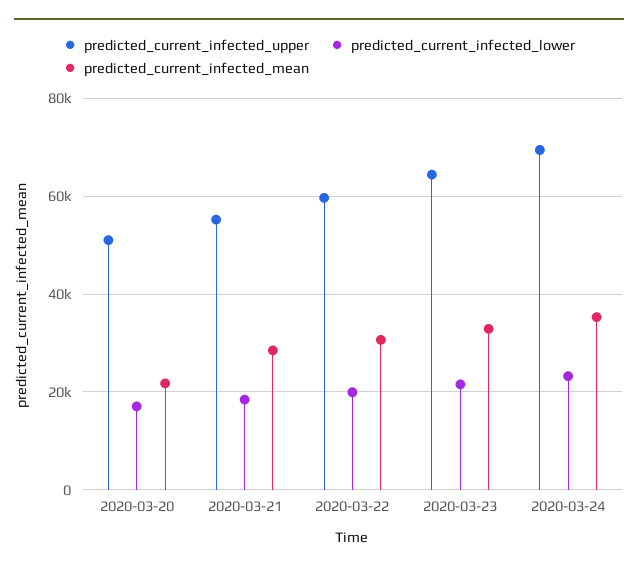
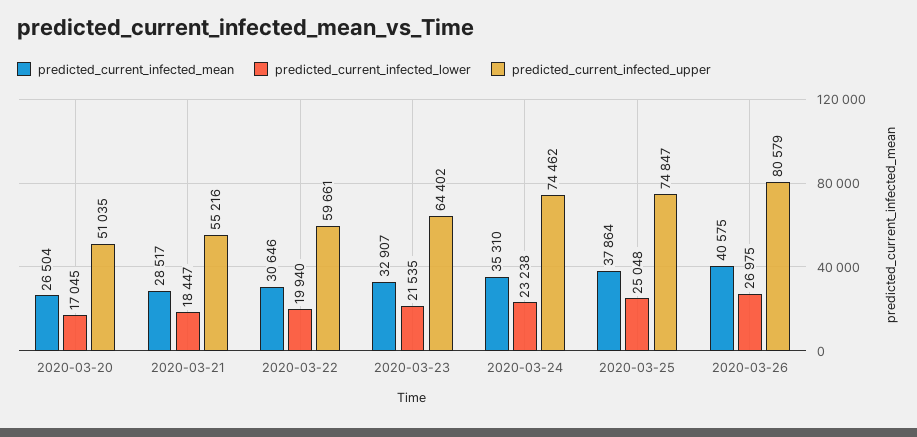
predicted_current_infected_mean, 2020-03-20: 22000 -> 26504
predicted_current_infected_upper, 2020-03-24: 70000 -> 74462
predicted_current_infected_mean, 2020-03-25: none -> 37864
predicted_current_infected_lower, 2020-03-25: none -> 25048
predicted_current_infected_upper, 2020-03-25: none -> 74847
predicted_current_infected_mean, 2020-03-26: none -> 40575
predicted_current_infected_lower, 2020-03-26: none -> 26975
predicted_current_infected_upper, 2020-03-26: none -> 80579

